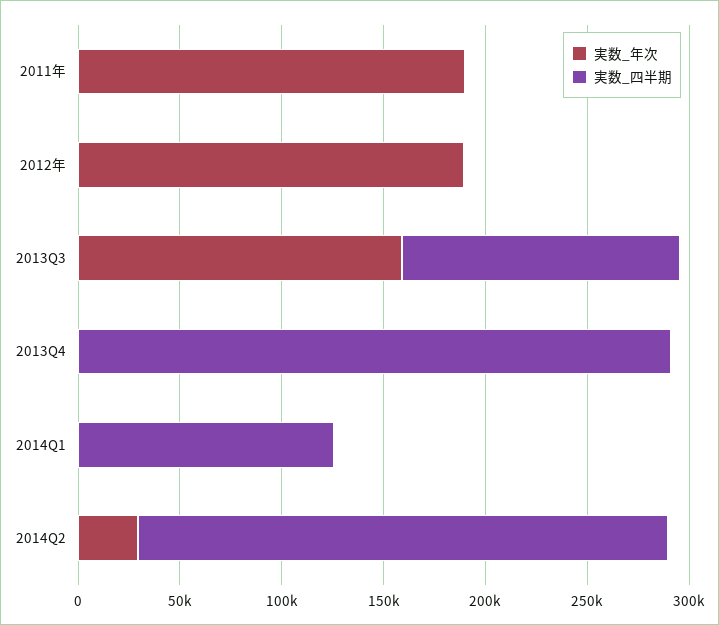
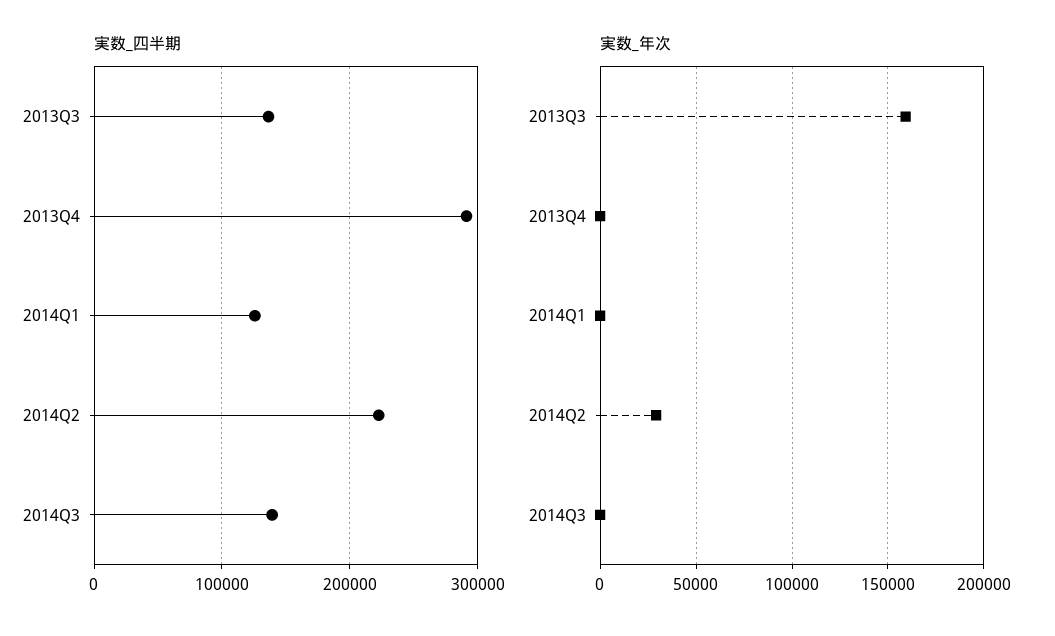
実数_年次, 2011年: 190000 -> none
実数_四半期, 2011年: 0 -> none
実数_年次, 2012年: 190000 -> none
実数_四半期, 2012年: 0 -> none
実数_四半期, 2014Q2: 260000 -> 220000
実数_四半期, 2014Q3: none -> 140000
実数_年次, 2014Q3: none -> 0

